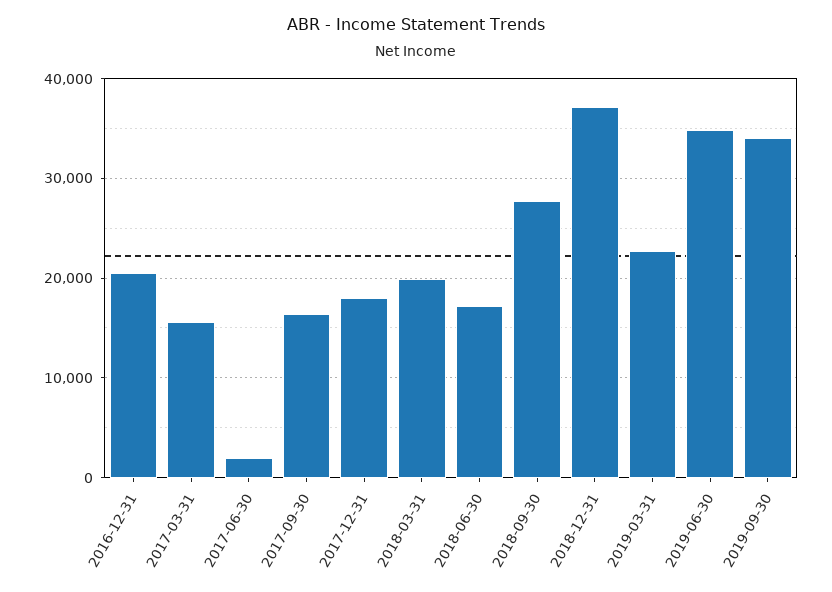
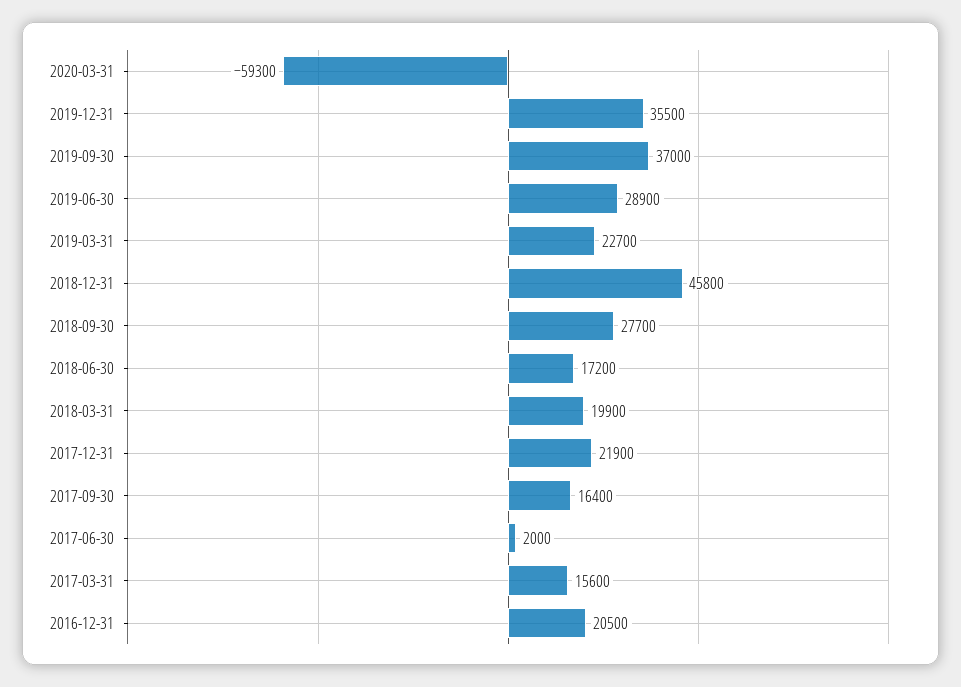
2017-12-31: 18000 -> 21900
2018-12-31: 37000 -> 45800
2019-06-30: 35000 -> 28900
2019-09-30: 34000 -> 37000
2020-03-31: none -> -59300
2019-12-31: none -> 35500

